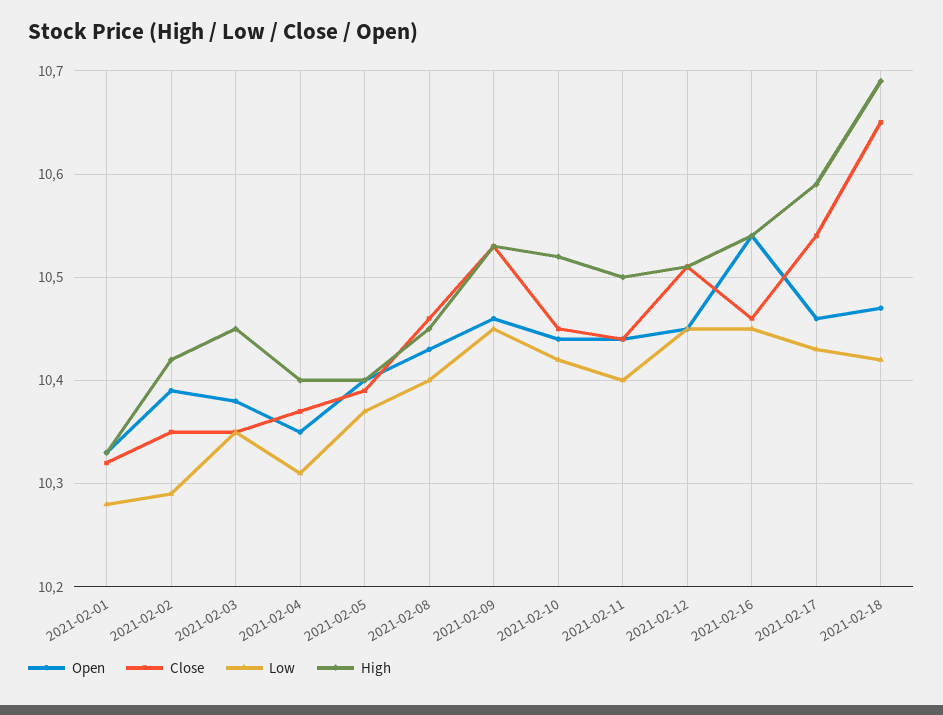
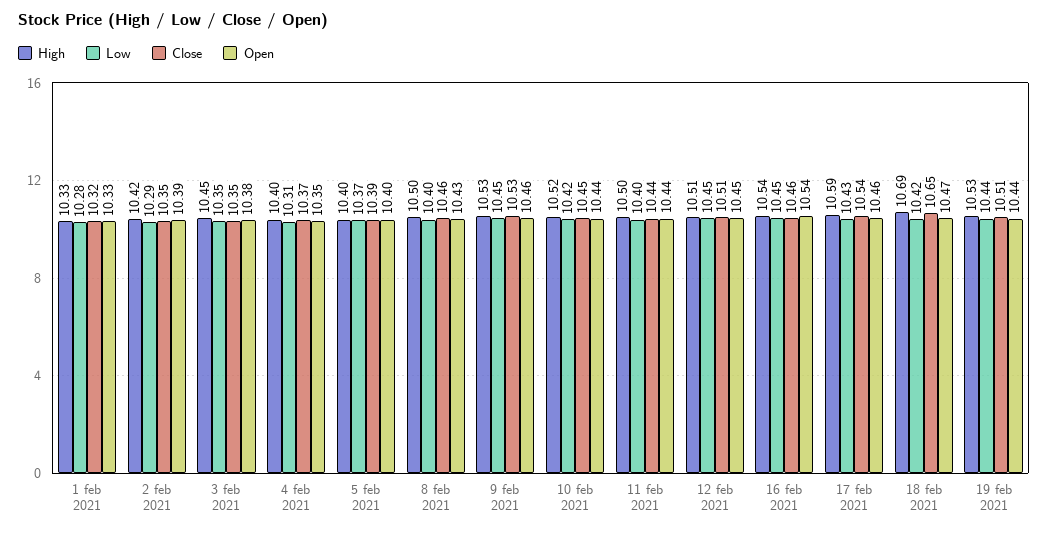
High, 2021-02-08: 10.45 -> 10.5
High, 19 feb 2021: none -> 10.53
Low, 19 feb 2021: none -> 10.44
Close, 19 feb 2021: none -> 10.51
Open, 19 feb 2021: none -> 10.44

